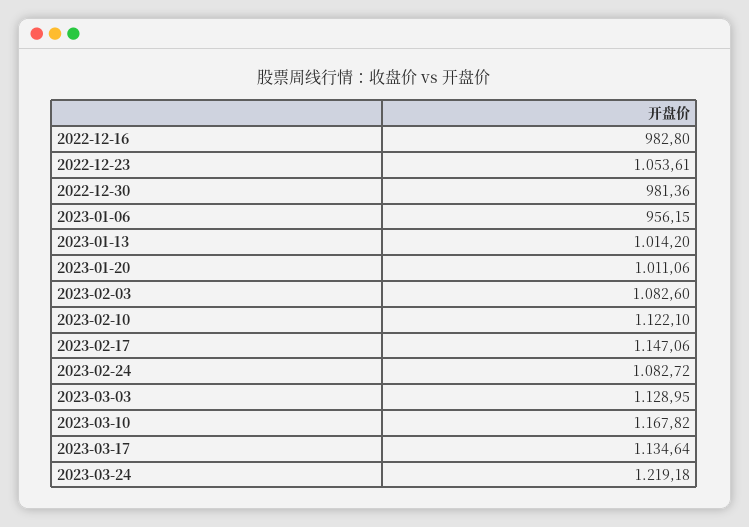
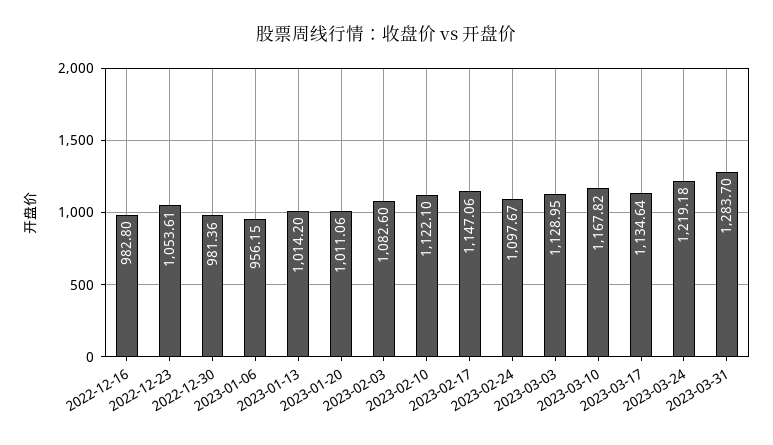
2023-02-24: 1082.72 -> 1097.67
2023-03-31: none -> 1283.7

